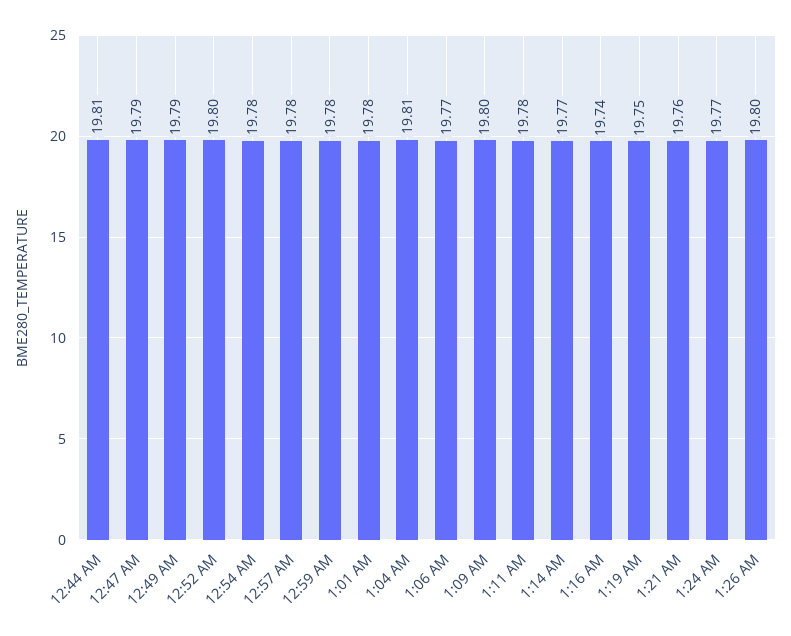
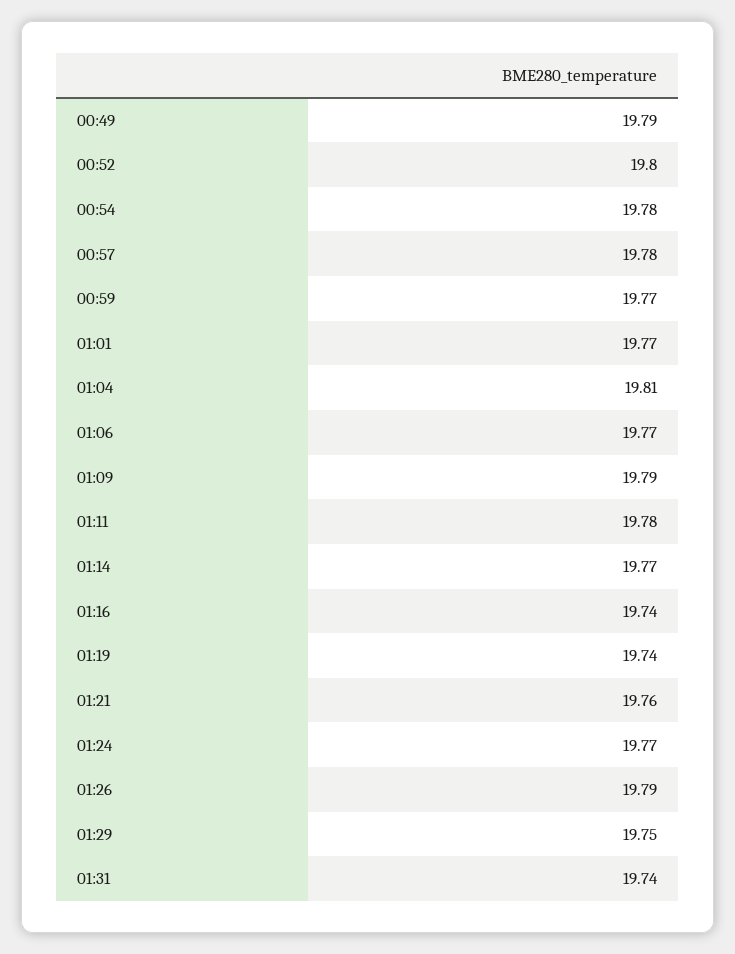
12:44 AM: 19.81 -> none
12:47 AM: 19.79 -> none
12:59 AM: 19.78 -> 19.77
1:01 AM: 19.78 -> 19.77
1:09 AM: 19.8 -> 19.79
1:19 AM: 19.75 -> 19.74
1:26 AM: 19.8 -> 19.79
01:29: none -> 19.75
01:31: none -> 19.74

